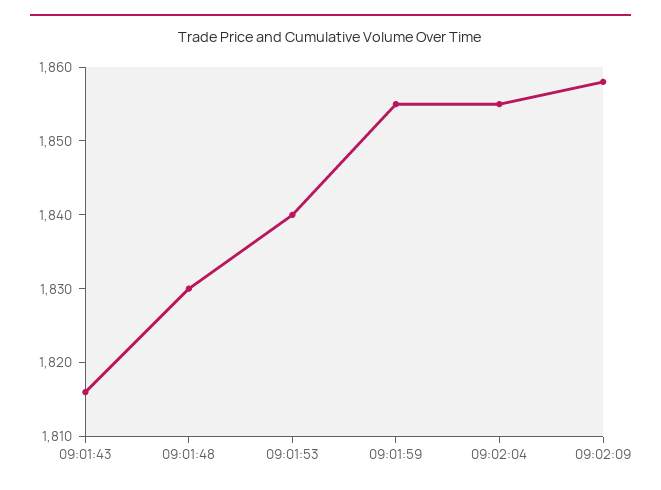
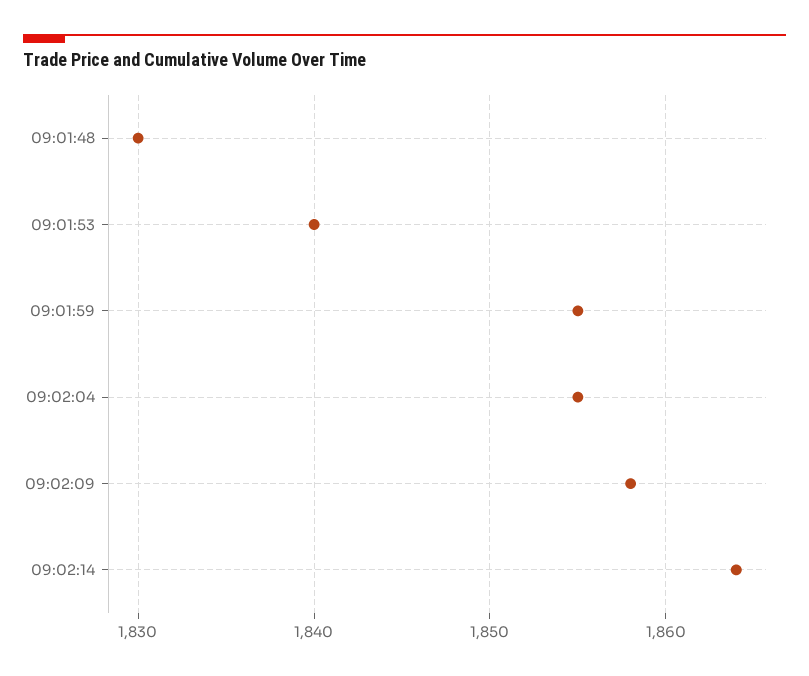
09:01:43: 1815 -> none
09:02:14: none -> 1864

